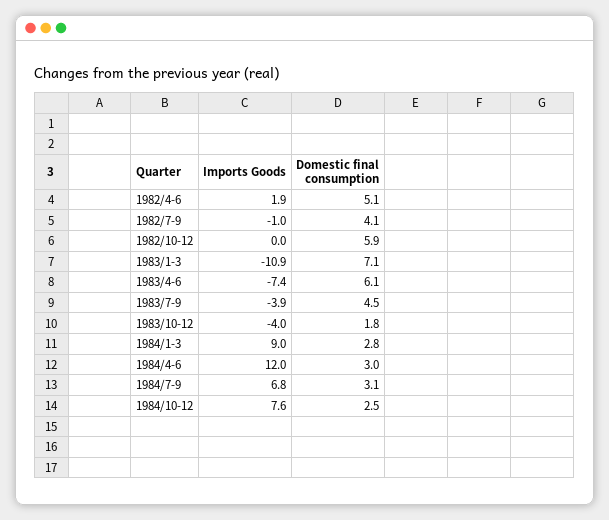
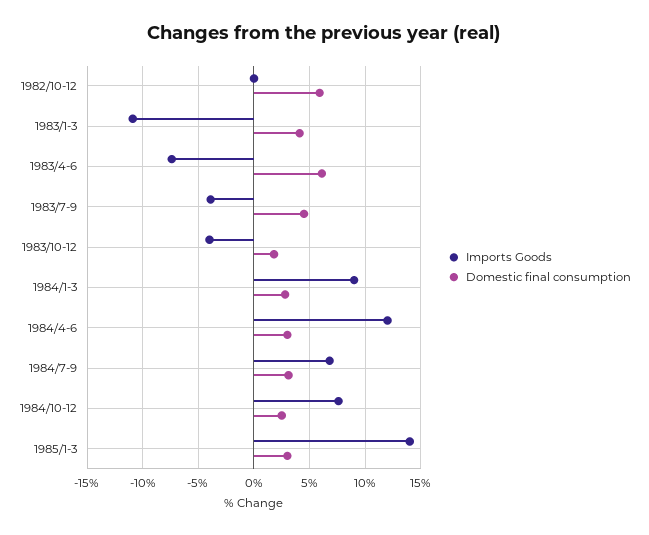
Imports Goods, 1982/4-6: 1.9 -> none
Domestic final consumption, 1982/4-6: 5.1 -> none
Imports Goods, 1982/7-9: -1 -> none
Domestic final consumption, 1982/7-9: 4.1 -> none
Domestic final consumption, 1983/1-3: 7.1 -> 4
Imports Goods, 1985/1-3: none -> 14
Domestic final consumption, 1985/1-3: none -> 3

